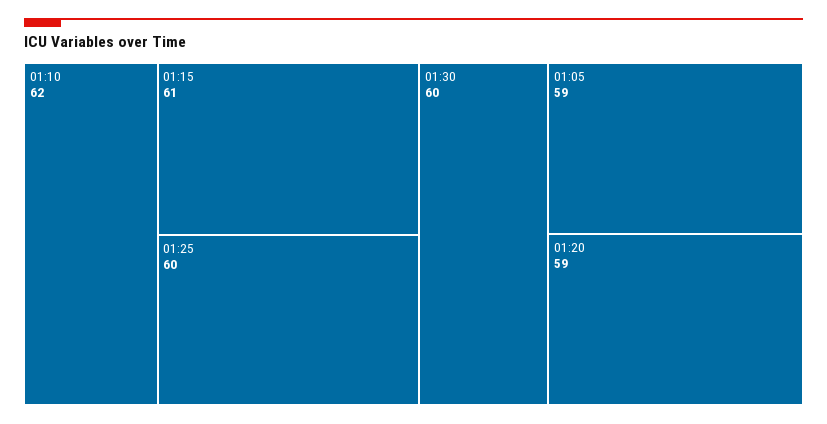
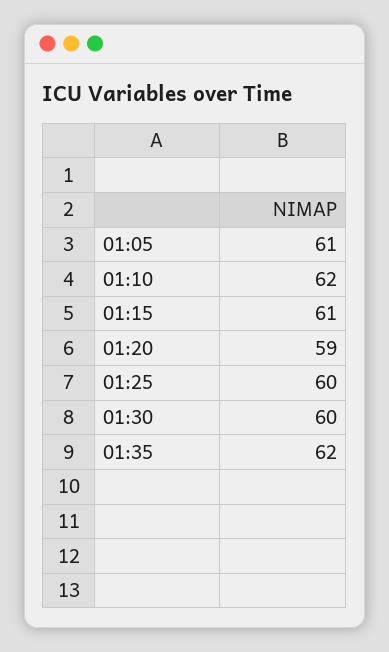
01:05: 59 -> 61
01:35: none -> 62

